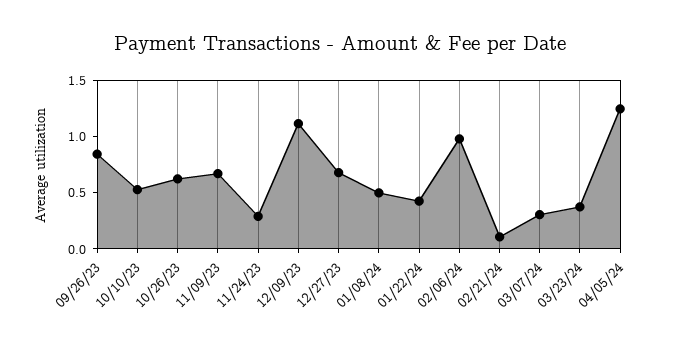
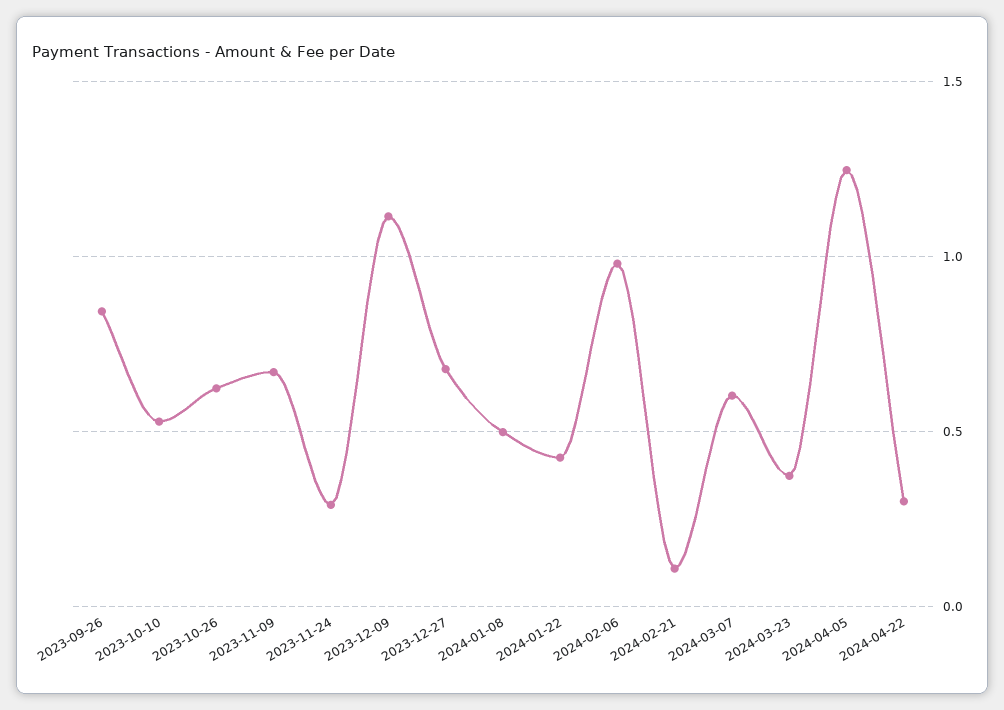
03/07/24: 0.3 -> 0.6
2024-04-22: none -> 0.3

